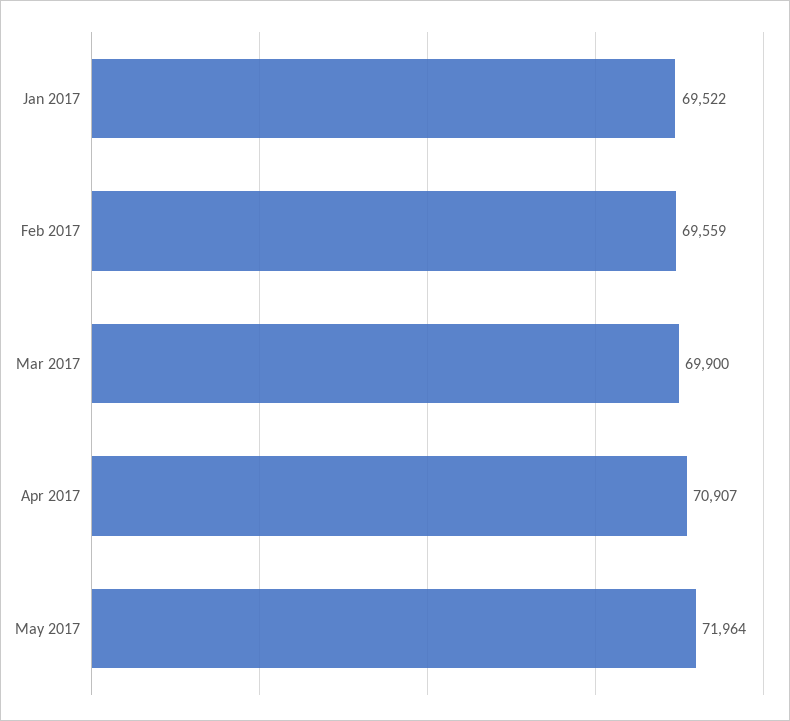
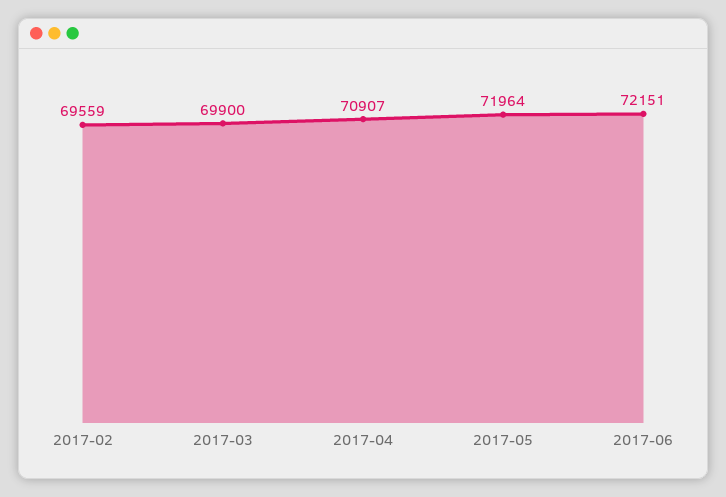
Jan 2017: 69522 -> none
2017-06: none -> 72151

